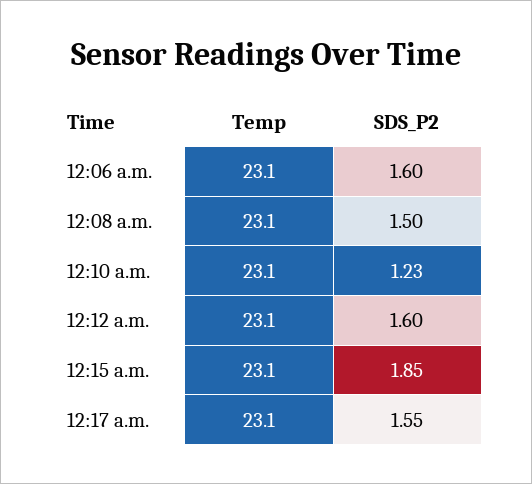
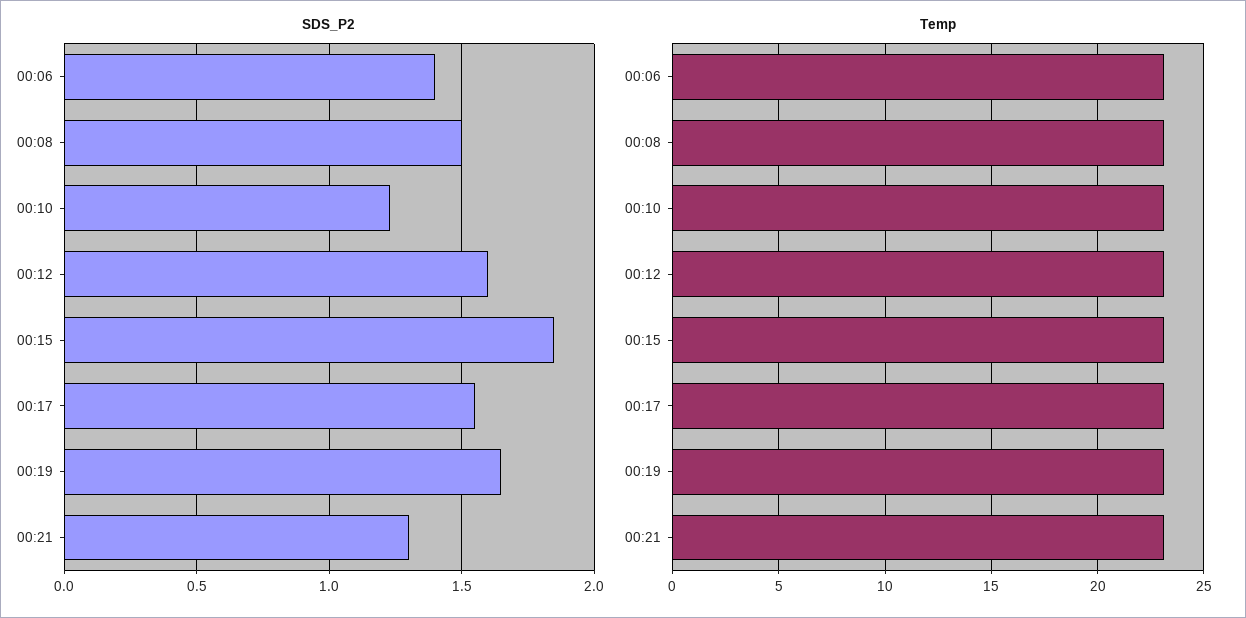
SDS_P2, 12:06 a.m.: 1.6 -> 1.4
SDS_P2, 00:19: none -> 1.65
SDS_P2, 00:21: none -> 1.3
Temp, 00:19: none -> 23
Temp, 00:21: none -> 23

